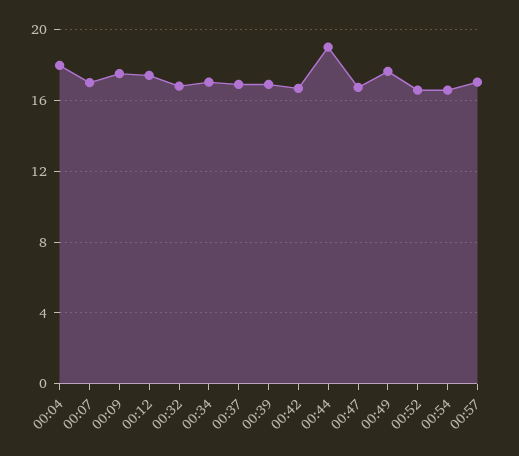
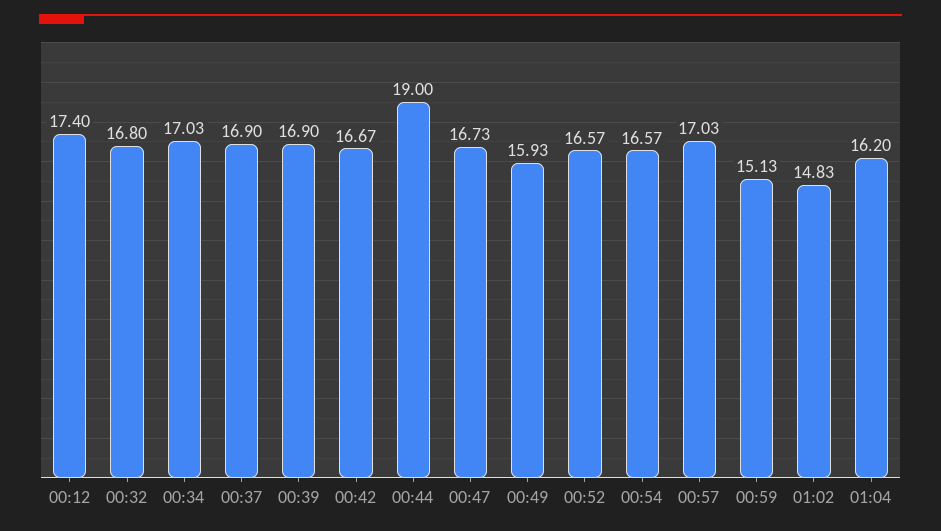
00:04: 18 -> none
00:07: 17 -> none
00:09: 17.5 -> none
00:49: 17.5 -> 15.93
00:59: none -> 15.13
01:02: none -> 14.83
01:04: none -> 16.2

